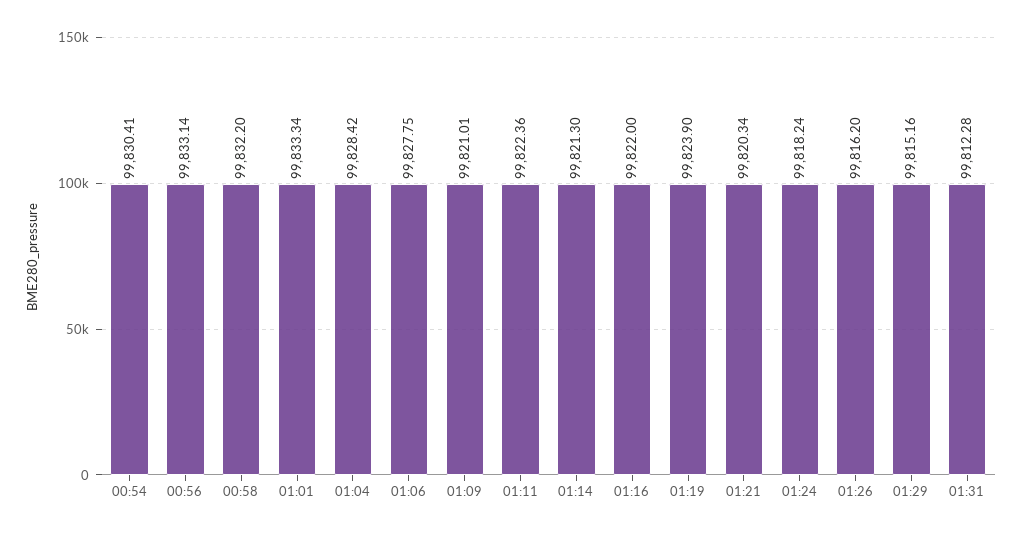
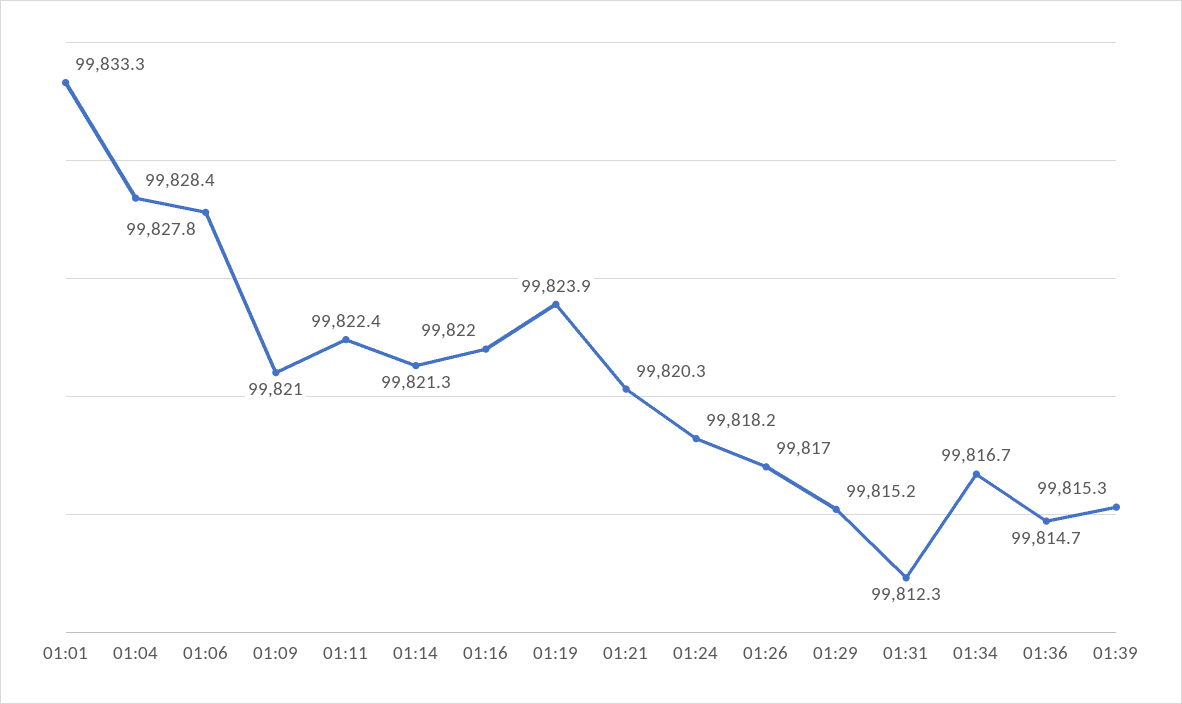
00:54: 99830.41 -> none
00:56: 99833.14 -> none
00:58: 99832.2 -> none
01:26: 99816.2 -> 99817
01:34: none -> 99816.7
01:36: none -> 99814.7
01:39: none -> 99815.3

